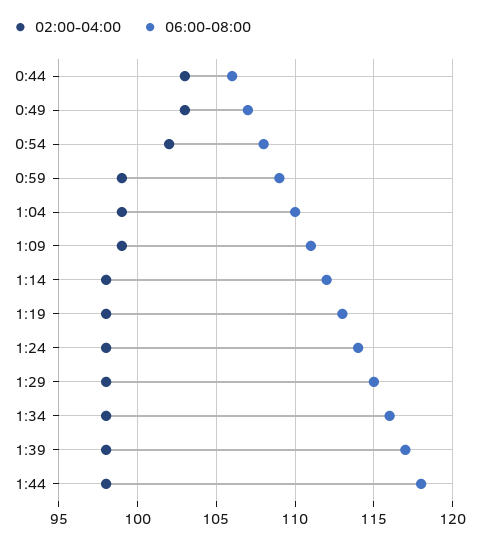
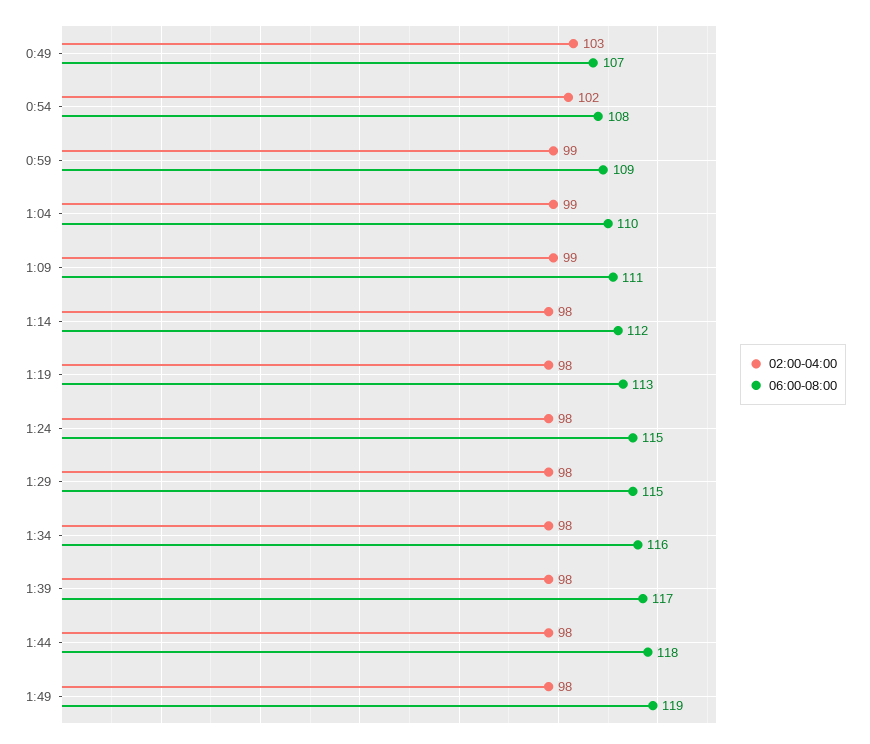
02:00-04:00, 0:44: 103 -> none
06:00-08:00, 0:44: 106 -> none
06:00-08:00, 1:24: 114 -> 115
02:00-04:00, 1:49: none -> 98
06:00-08:00, 1:49: none -> 119

